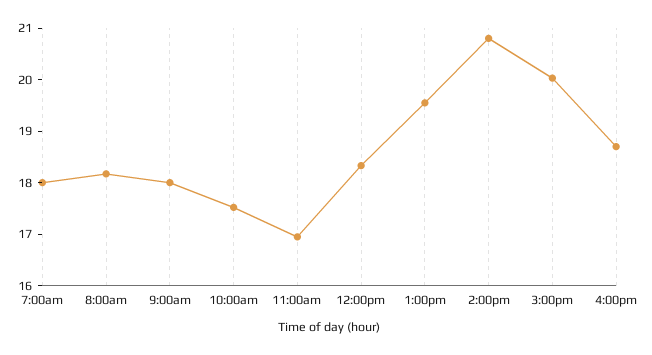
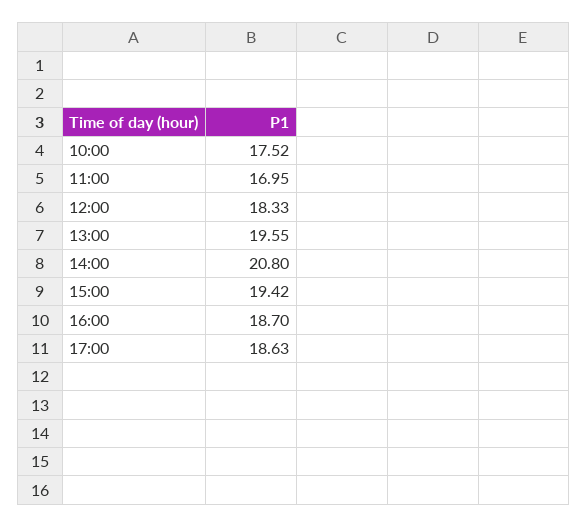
7:00am: 18 -> none
8:00am: 18.2 -> none
9:00am: 18 -> none
3:00pm: 20 -> 19.42
17:00: none -> 18.63

